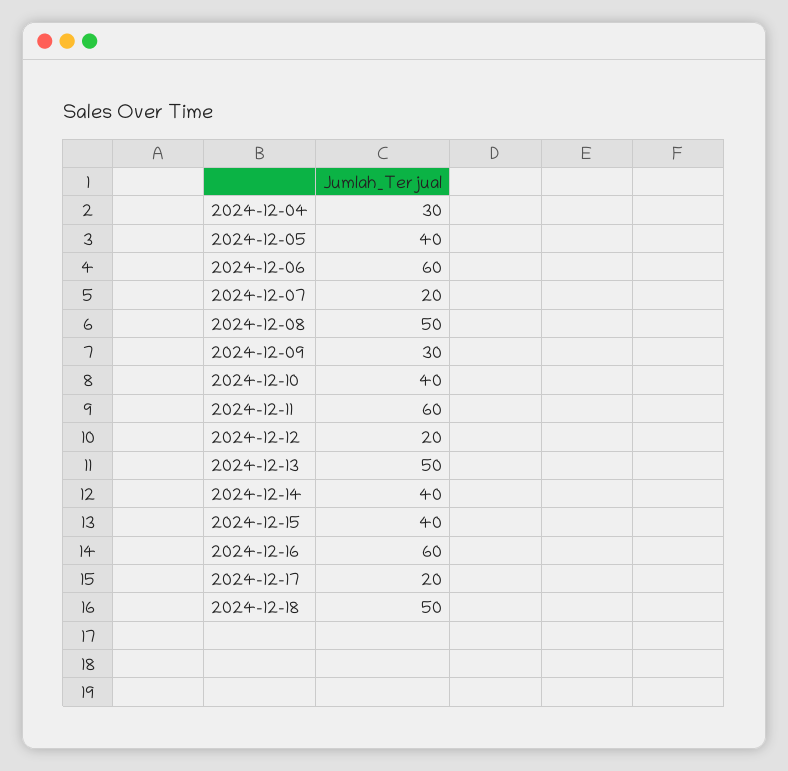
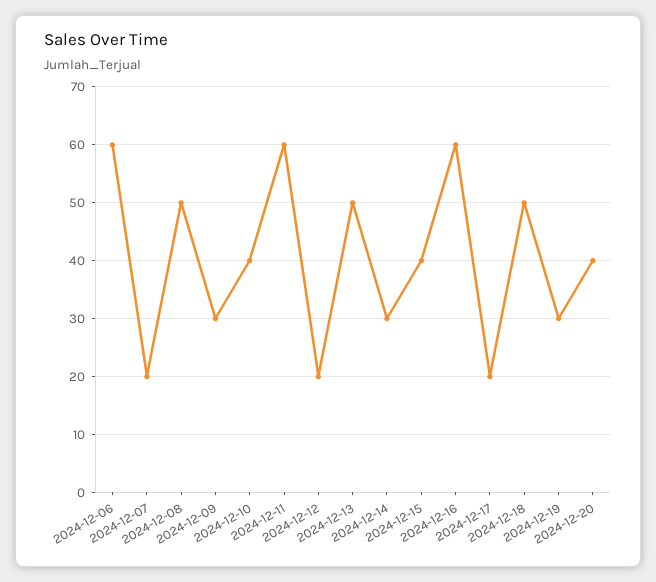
2024-12-04: 30 -> none
2024-12-05: 40 -> none
2024-12-14: 40 -> 30
2024-12-19: none -> 30
2024-12-20: none -> 40

